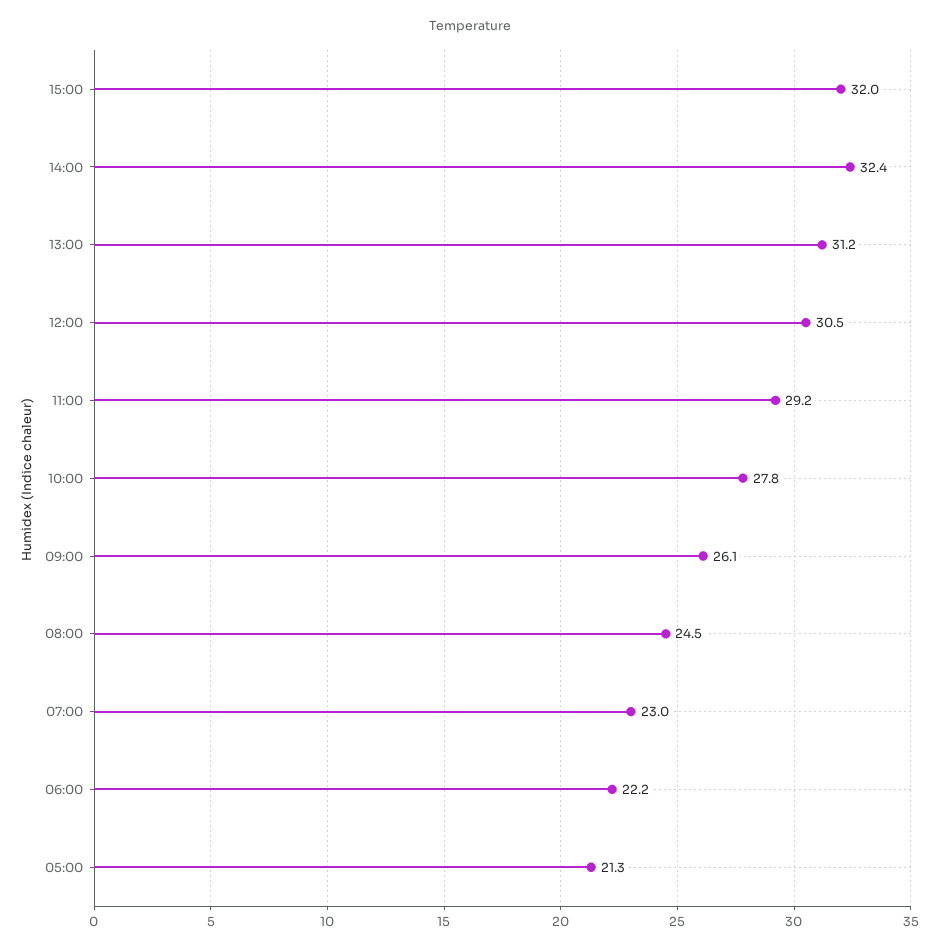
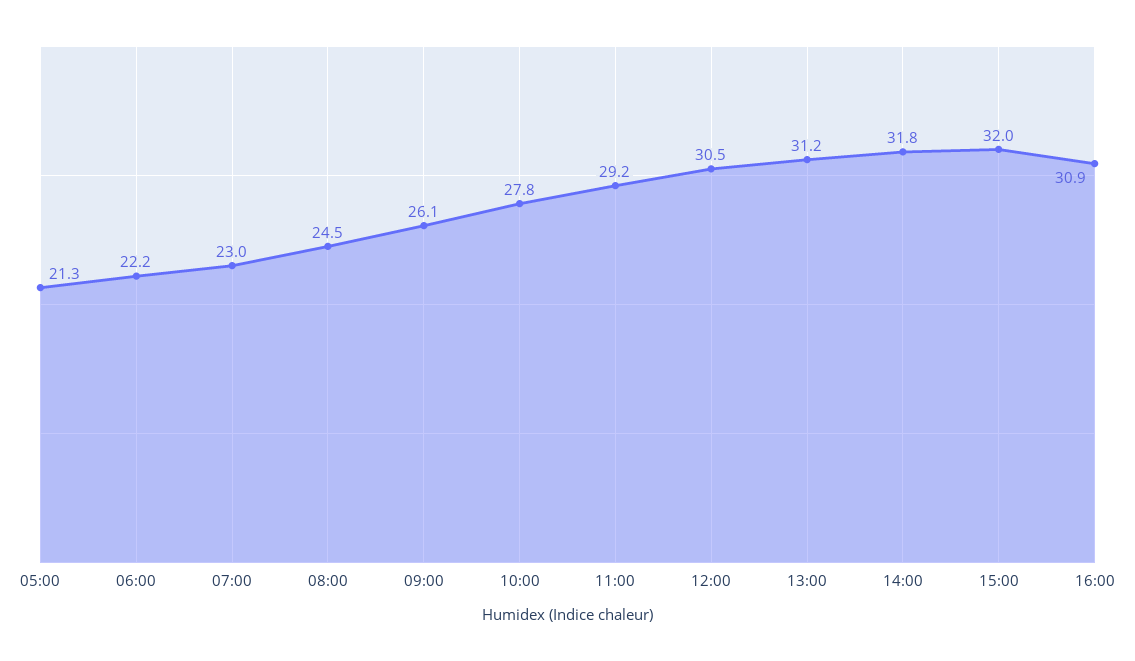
14:00: 32.4 -> 31.8
16:00: none -> 30.9

